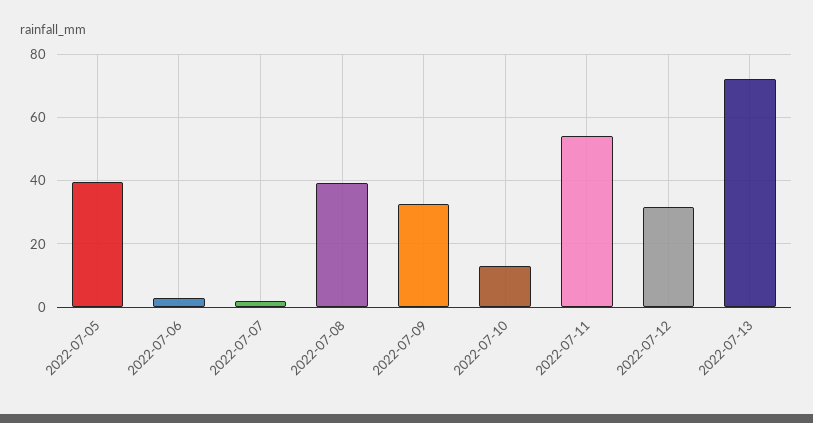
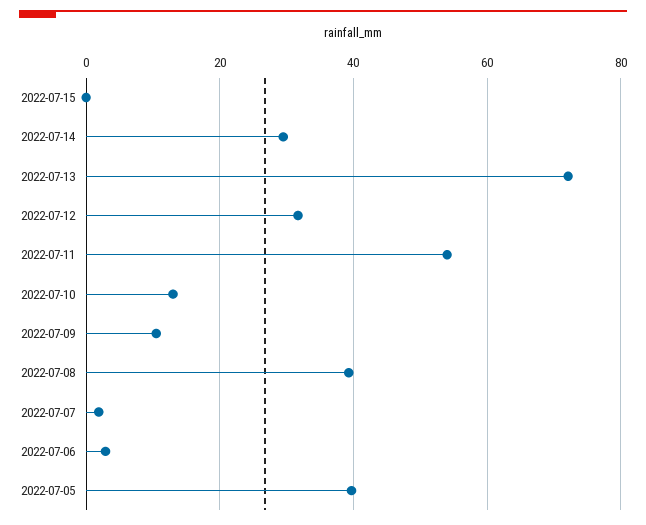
2022-07-09: 32 -> 10
2022-07-15: none -> 0
2022-07-14: none -> 30

